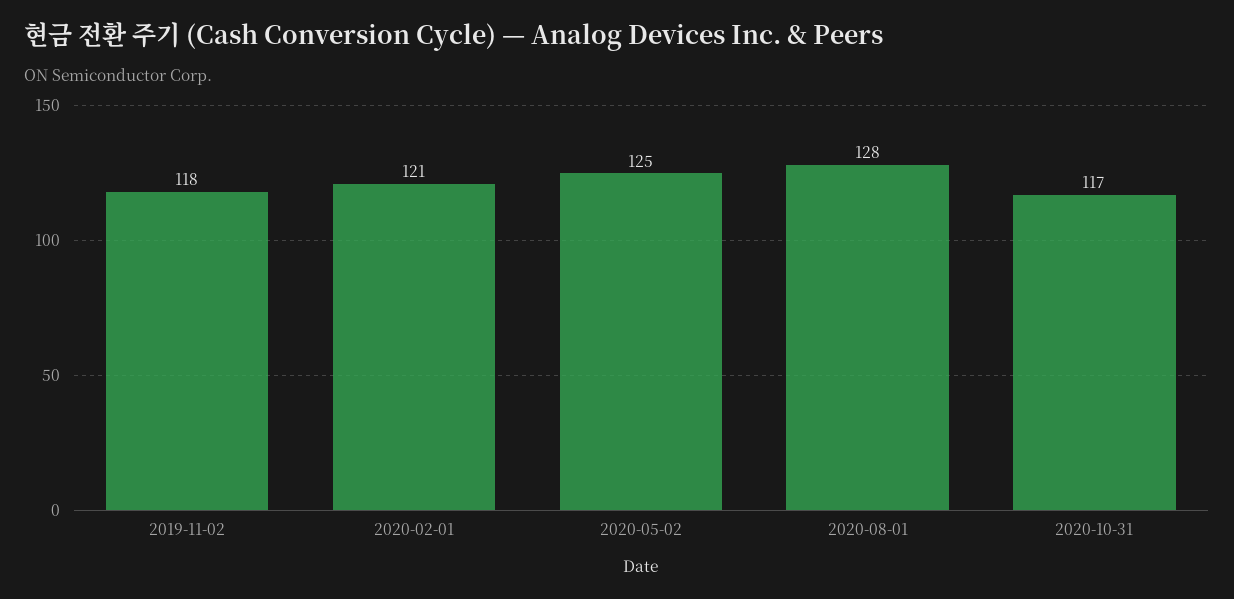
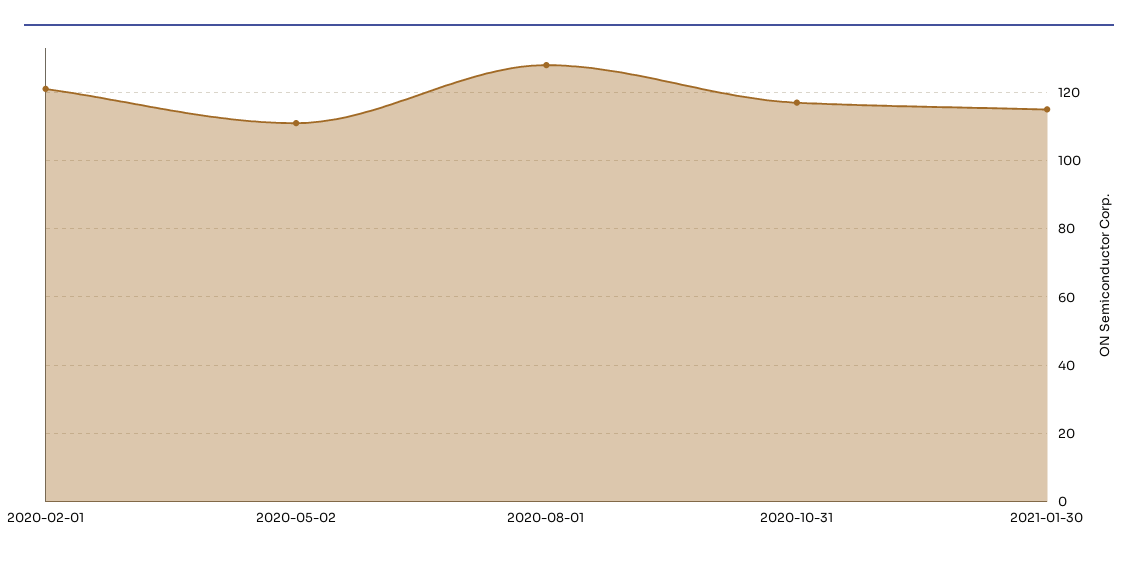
2019-11-02: 118 -> none
2020-05-02: 125 -> 110
2021-01-30: none -> 115

